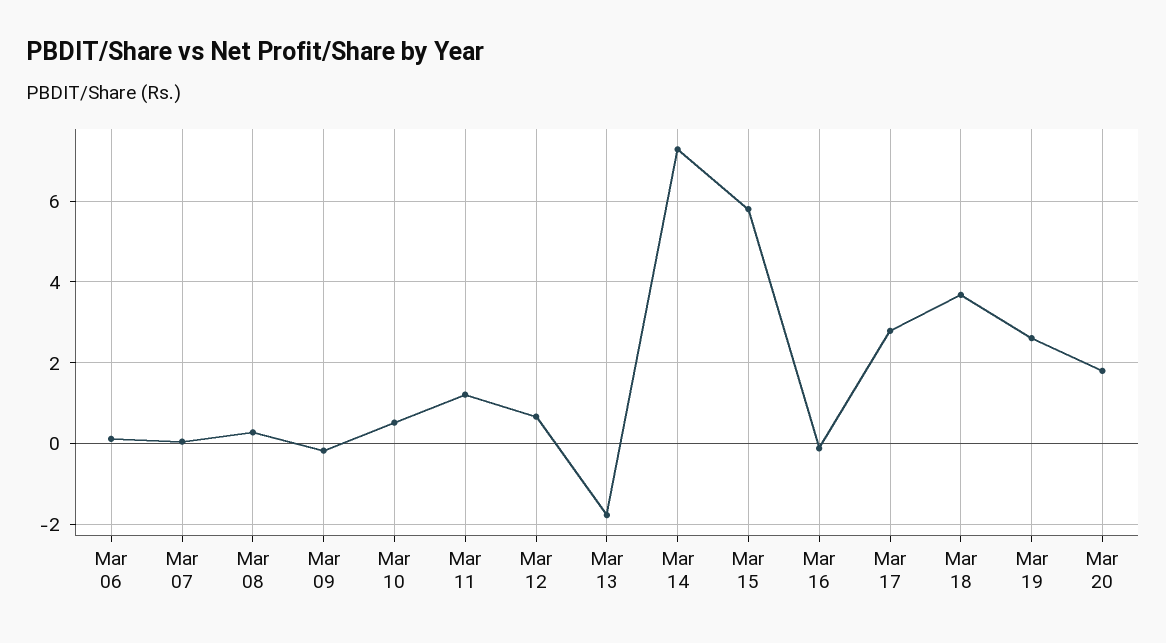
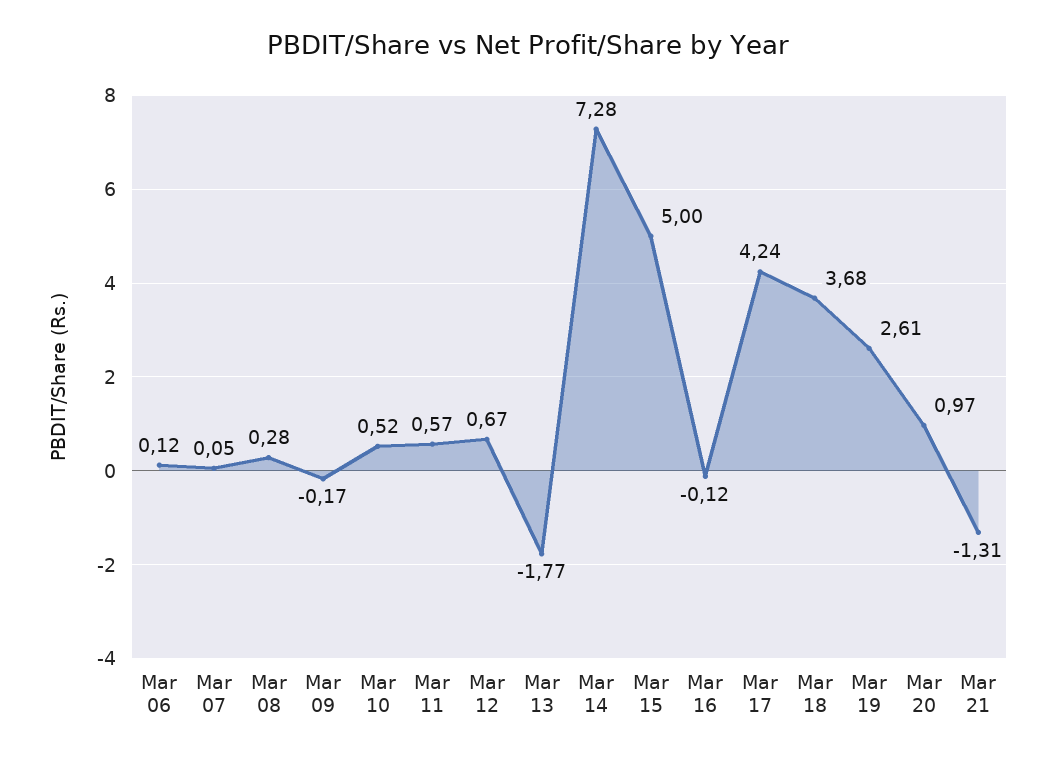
Mar 11: 1.2 -> 0.57
Mar 15: 5.8 -> 5
Mar 17: 2.8 -> 4.24
Mar 20: 1.8 -> 0.97
Mar 21: none -> -1.31

